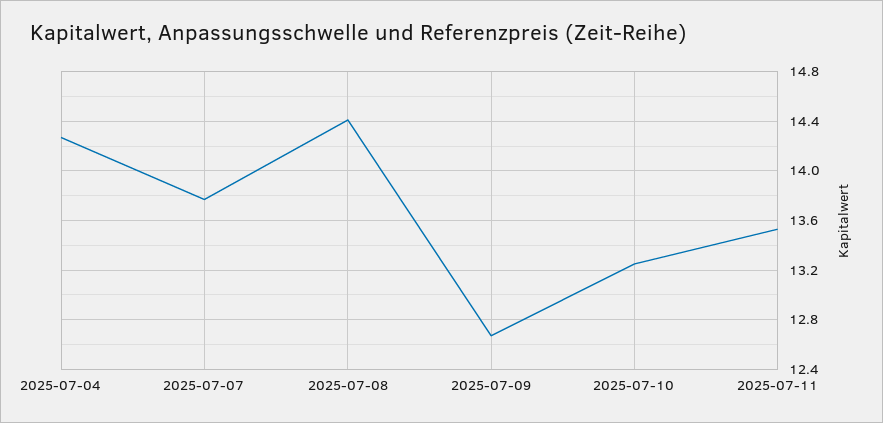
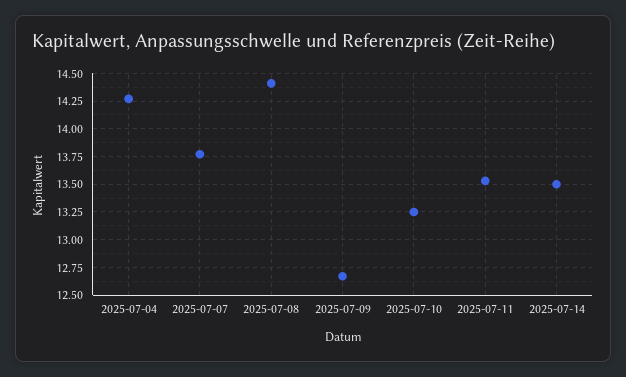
2025-07-14: none -> 13.5

